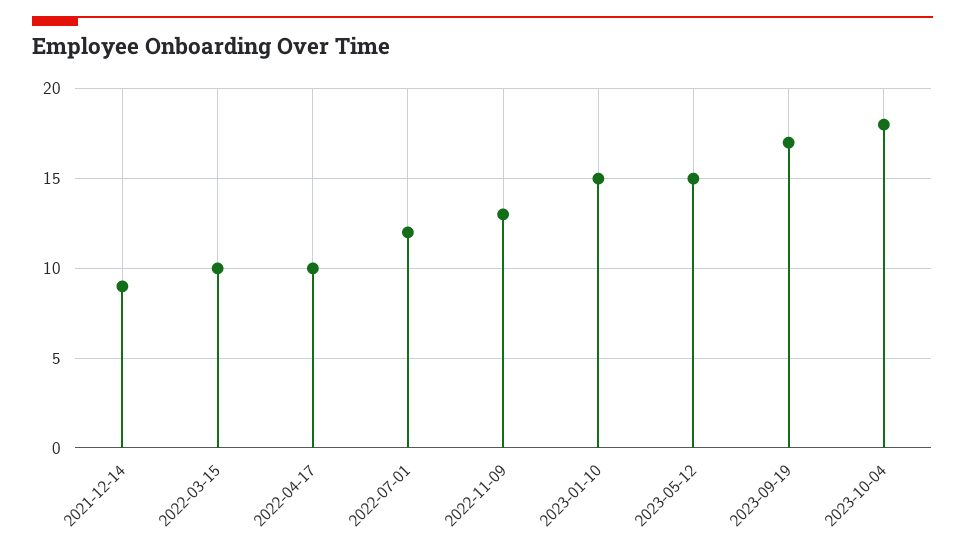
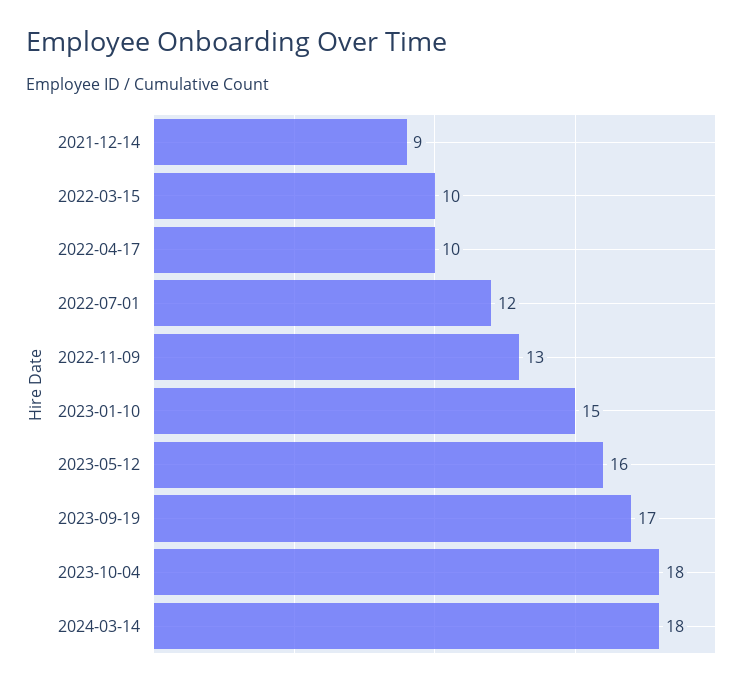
2023-05-12: 15 -> 16
2024-03-14: none -> 18

